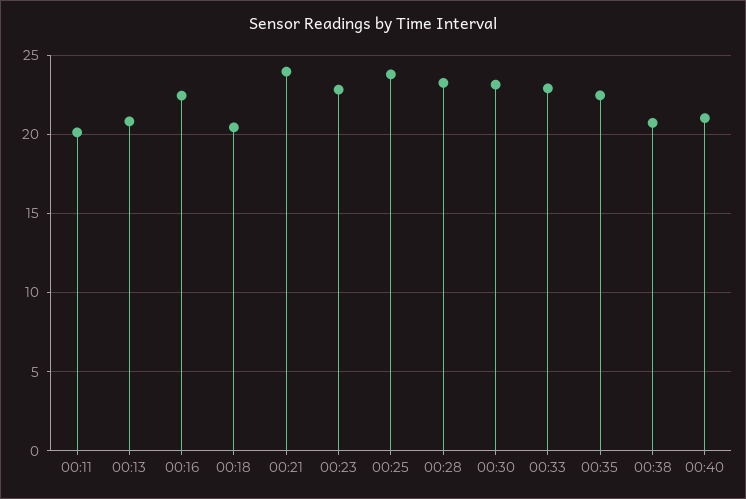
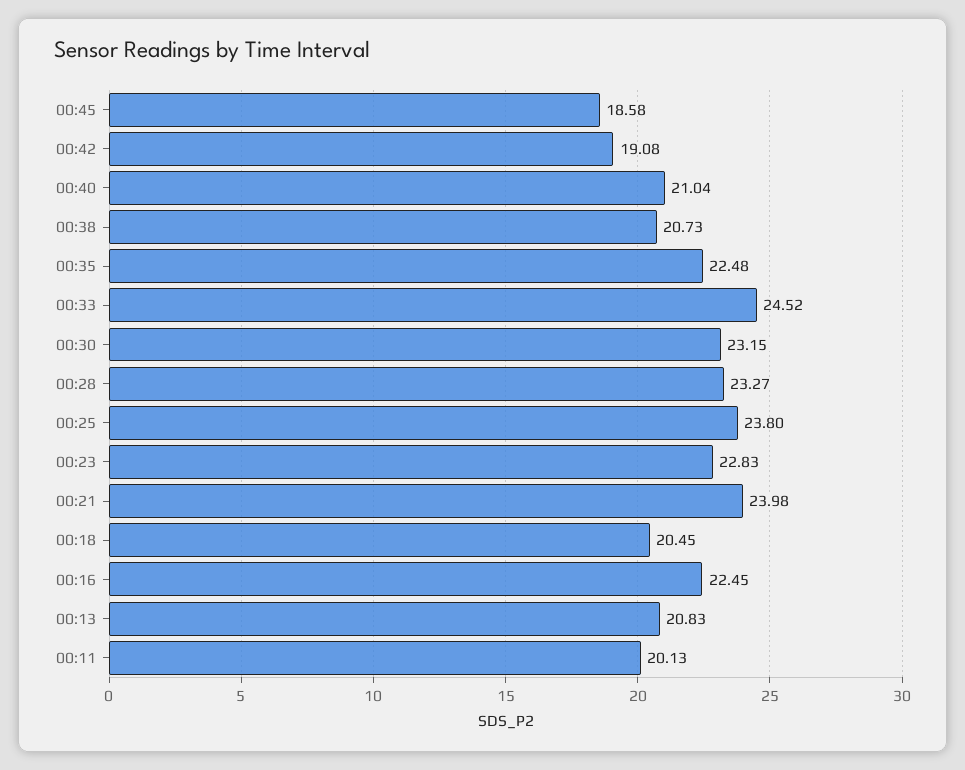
00:33: 23 -> 24.52
00:45: none -> 18.58
00:42: none -> 19.08

